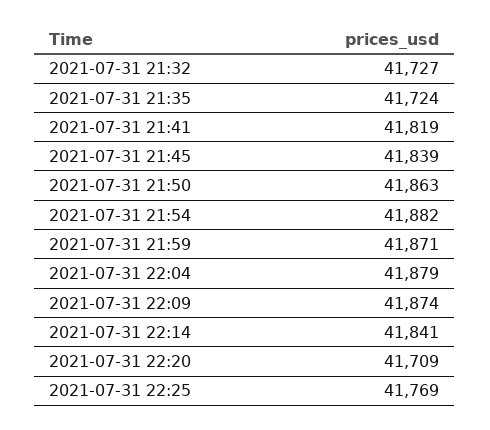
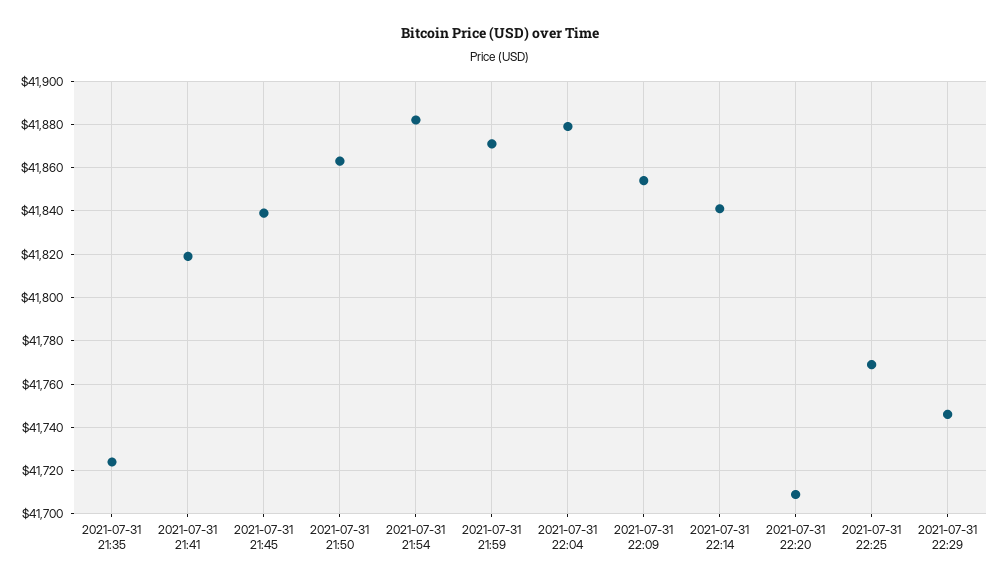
2021-07-31 21:32: 41727 -> none
2021-07-31 22:09: 41874 -> 41855
2021-07-31 22:29: none -> 41745

